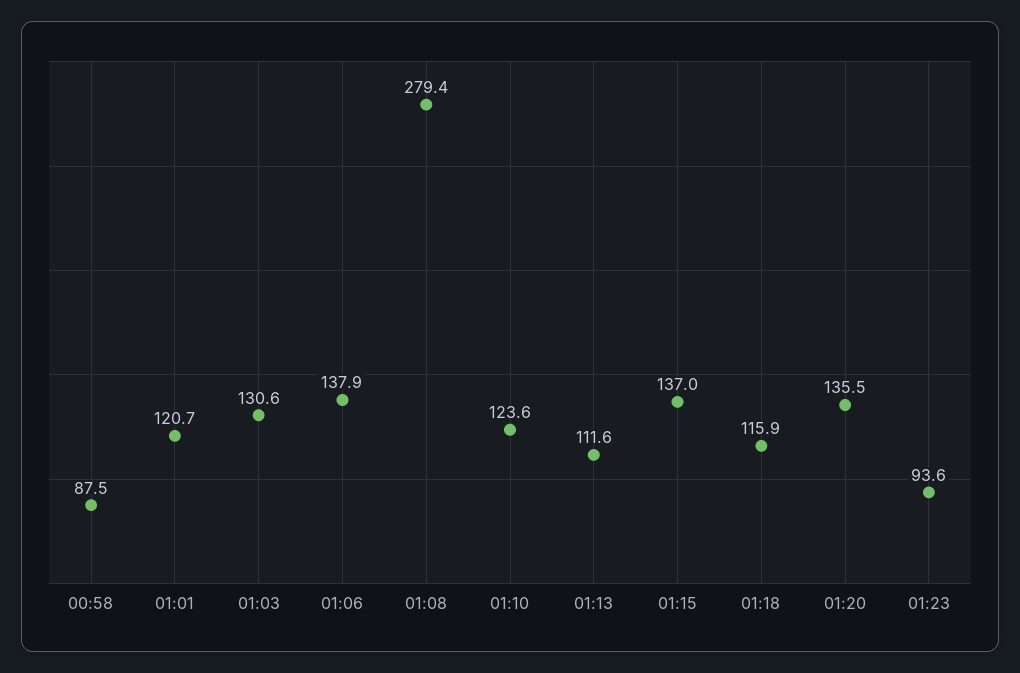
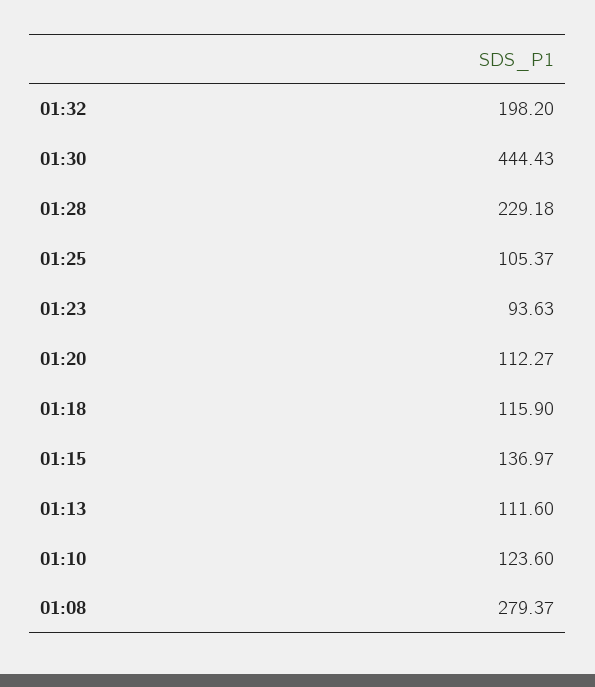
00:58: 87.5 -> none
01:01: 120.7 -> none
01:03: 130.6 -> none
01:06: 137.9 -> none
01:20: 135.5 -> 112.27
01:32: none -> 198.2
01:30: none -> 444.43
01:28: none -> 229.18
01:25: none -> 105.37

